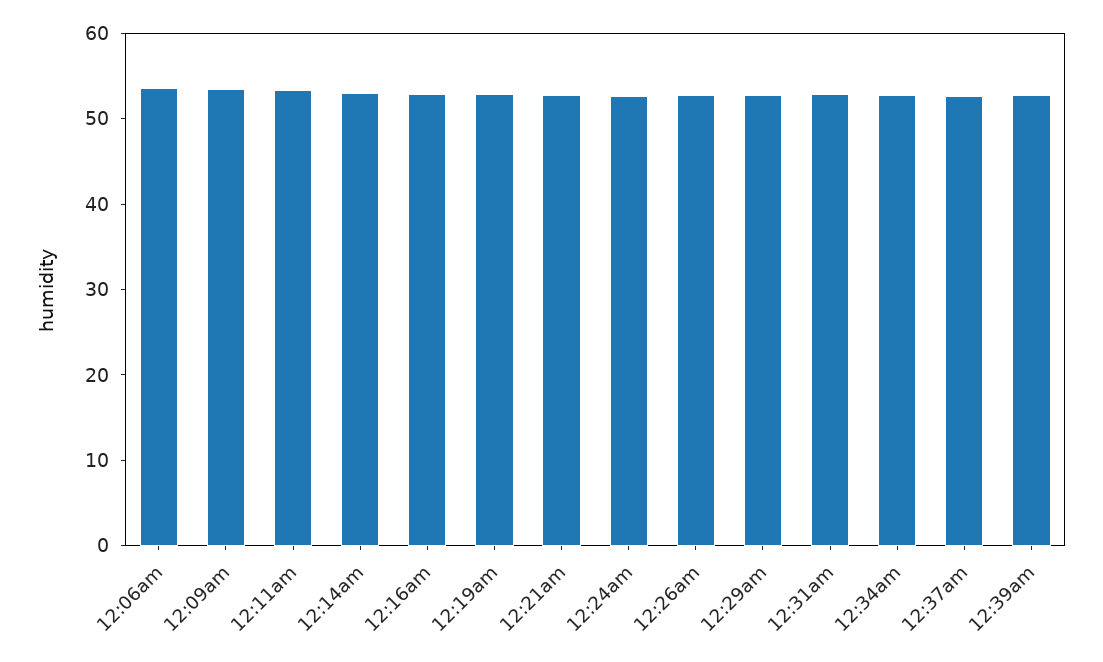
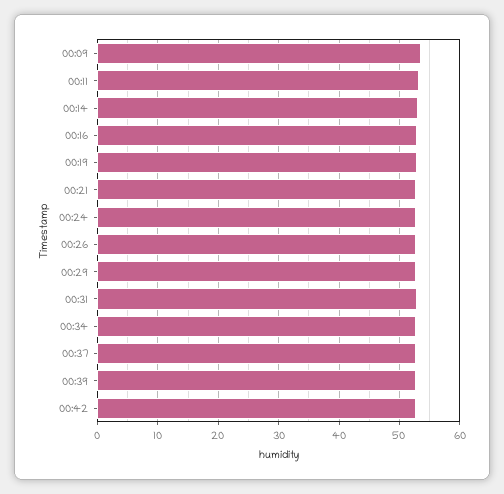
12:06am: 54 -> none
00:42: none -> 53

